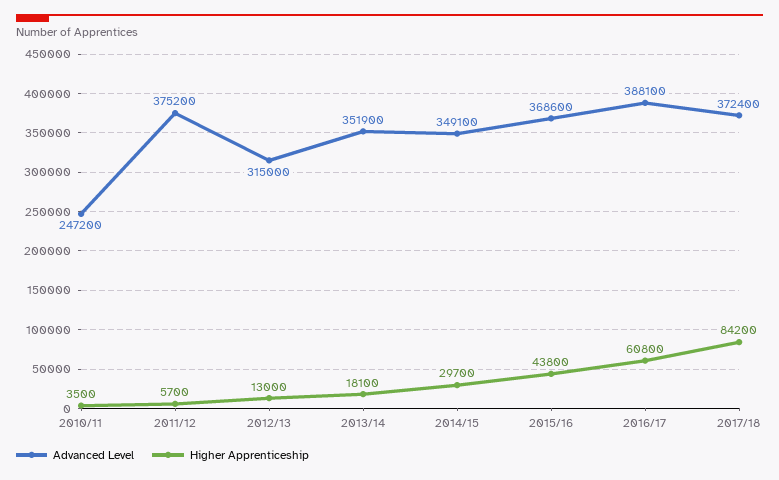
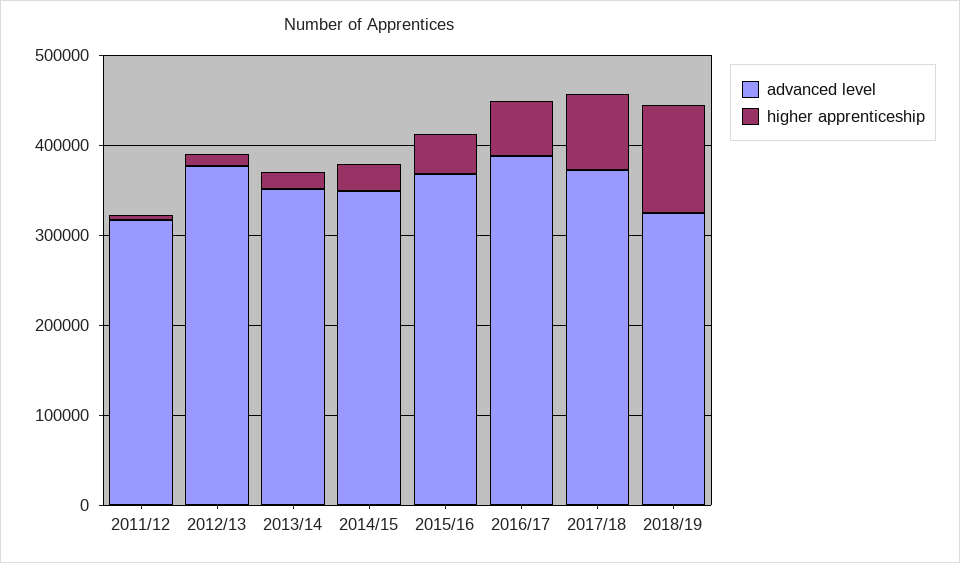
Advanced Level, 2010/11: 247200 -> none
Higher Apprenticeship, 2010/11: 3500 -> none
Advanced Level, 2011/12: 375200 -> 320000
Advanced Level, 2012/13: 315000 -> 380000
Advanced Level, 2018/19: none -> 320000
Higher Apprenticeship, 2018/19: none -> 120000

